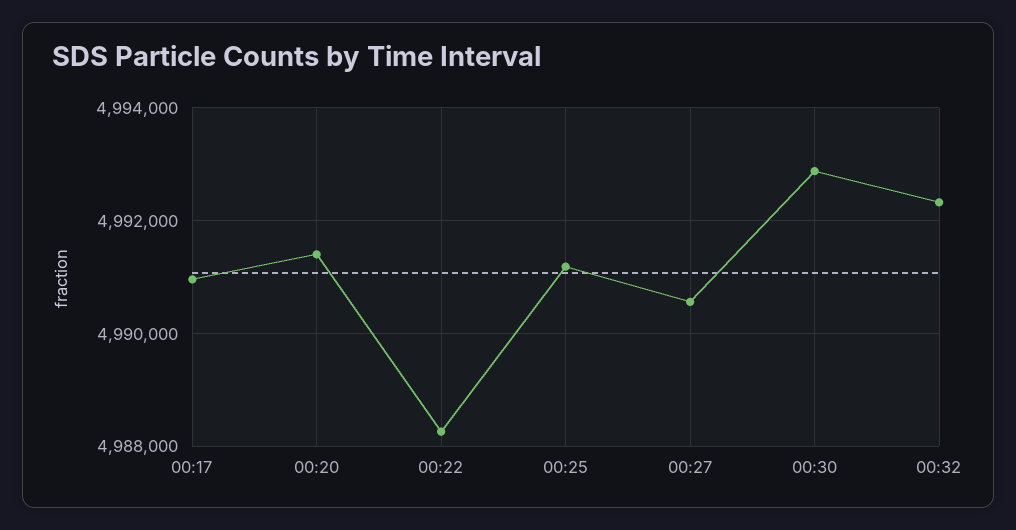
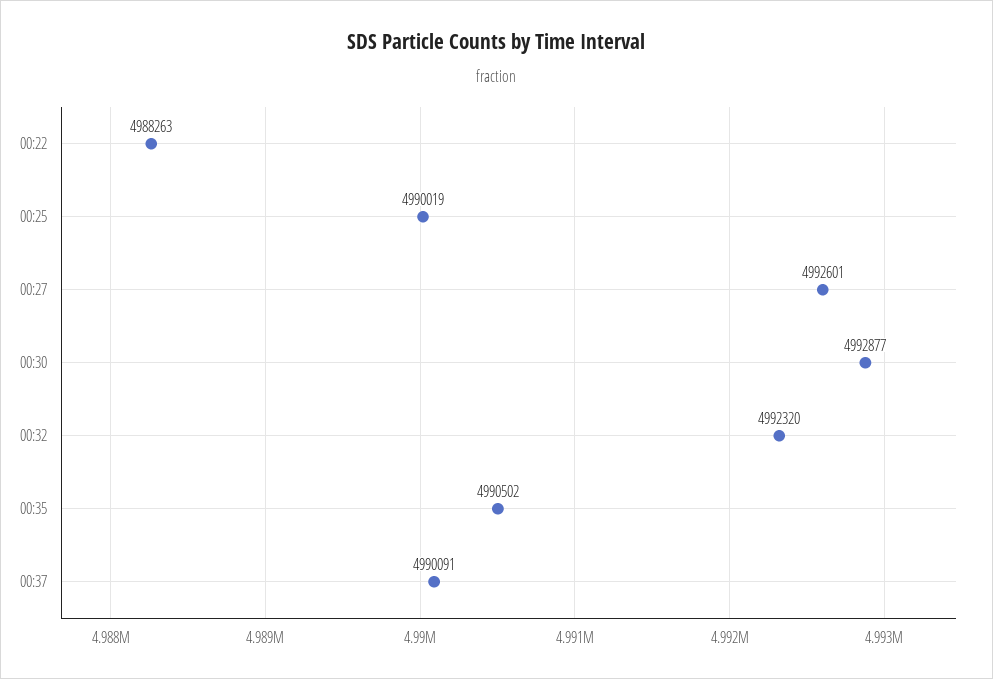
00:17: 4991000 -> none
00:20: 4991400 -> none
00:25: 4991200 -> 4990019
00:27: 4990600 -> 4992601
00:35: none -> 4990502
00:37: none -> 4990091

